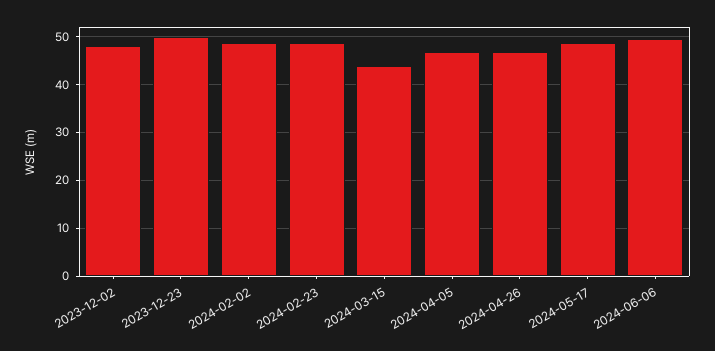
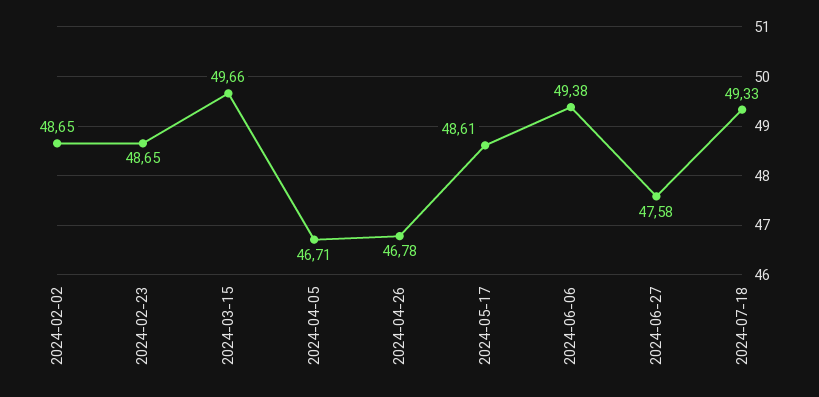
2023-12-02: 48 -> none
2023-12-23: 50 -> none
2024-03-15: 44 -> 49.66
2024-06-27: none -> 47.58
2024-07-18: none -> 49.33

